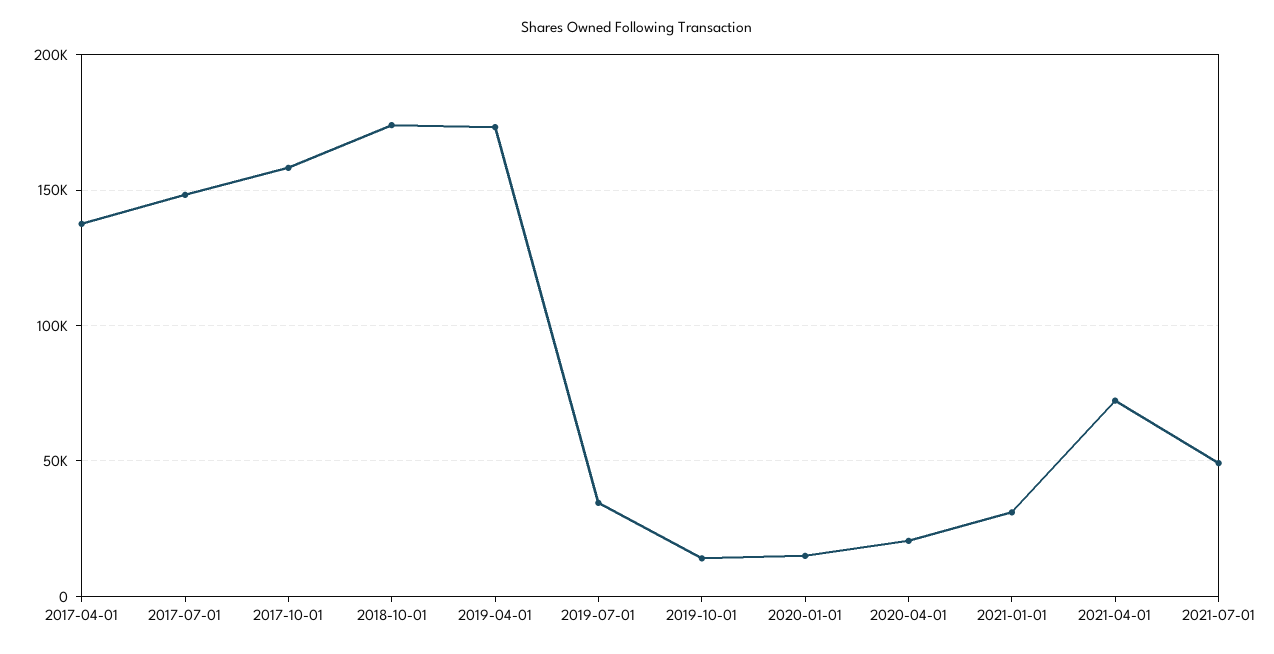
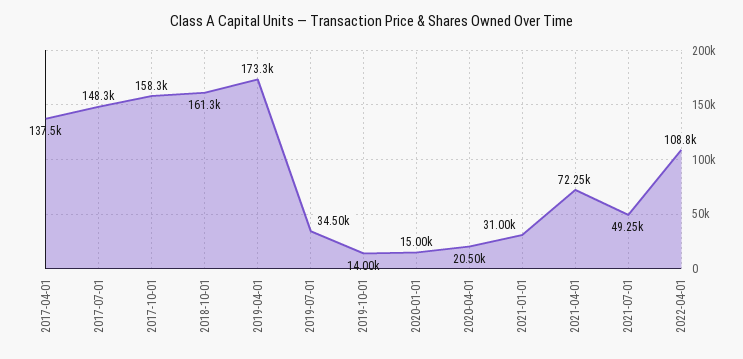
2018-10-01: 175000 -> 161300
2022-04-01: none -> 108800

